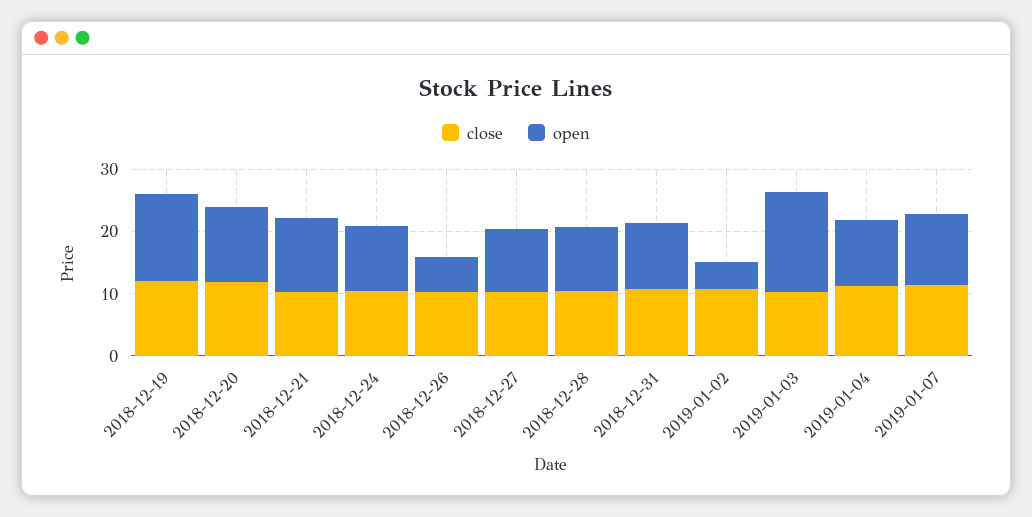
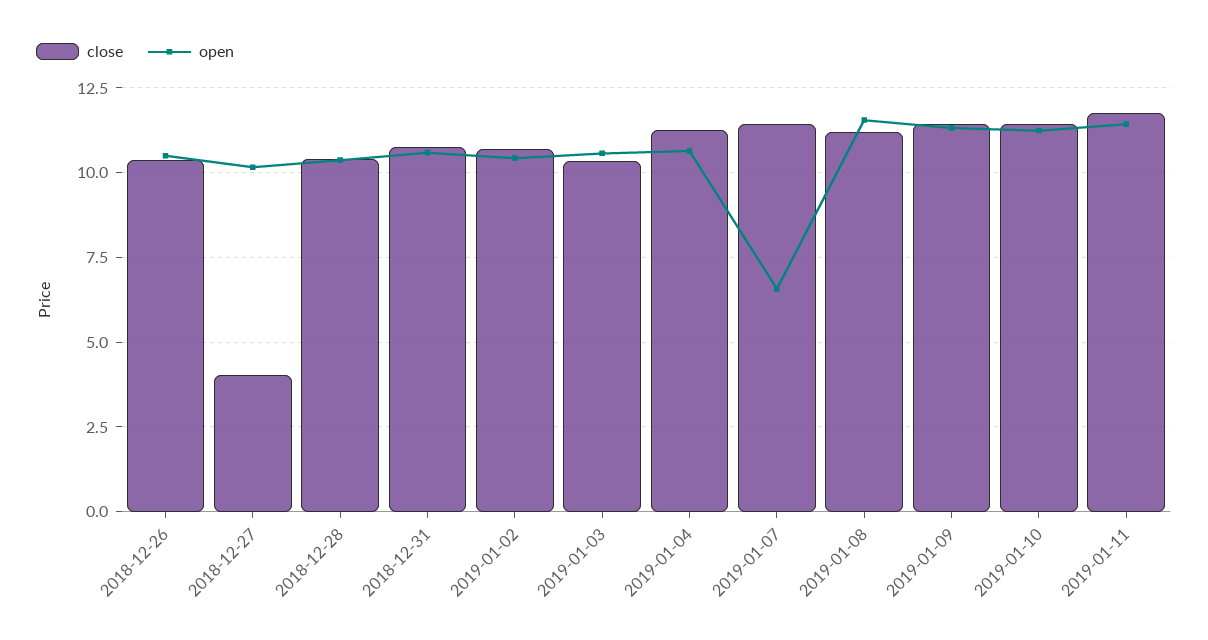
close, 2018-12-19: 12 -> none
open, 2018-12-19: 14 -> none
close, 2018-12-20: 12 -> none
open, 2018-12-20: 12 -> none
close, 2018-12-21: 10 -> none
open, 2018-12-21: 12 -> none
close, 2018-12-24: 10 -> none
open, 2018-12-24: 10 -> none
open, 2018-12-26: 6 -> 10.5
close, 2018-12-27: 10 -> 4
open, 2019-01-02: 4 -> 10.5
open, 2019-01-03: 16 -> 10.5
open, 2019-01-07: 12 -> 6.5
close, 2019-01-08: none -> 11.25
open, 2019-01-08: none -> 11.5
close, 2019-01-09: none -> 11.5
open, 2019-01-09: none -> 11.25
close, 2019-01-10: none -> 11.5
open, 2019-01-10: none -> 11.25
close, 2019-01-11: none -> 11.75
open, 2019-01-11: none -> 11.5

